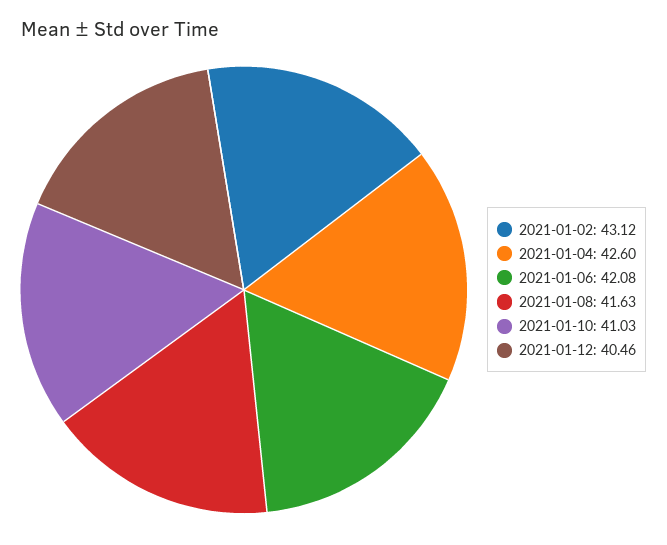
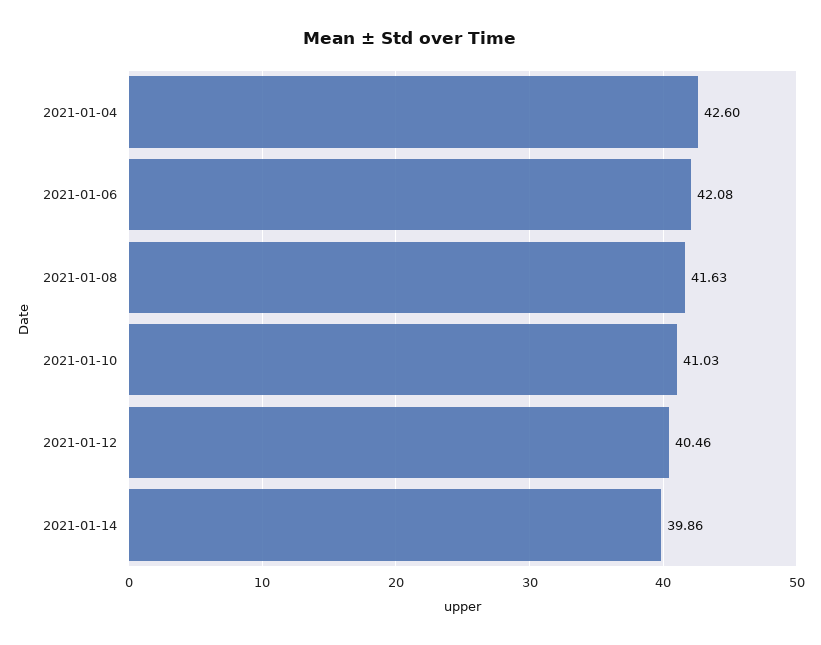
2021-01-02: 43.12 -> none
2021-01-14: none -> 39.86

